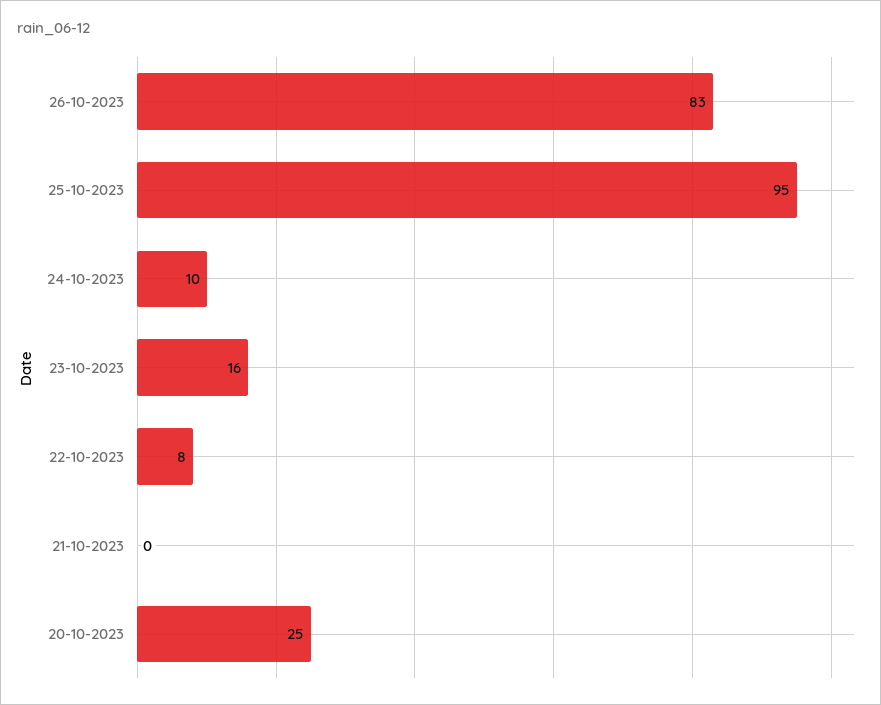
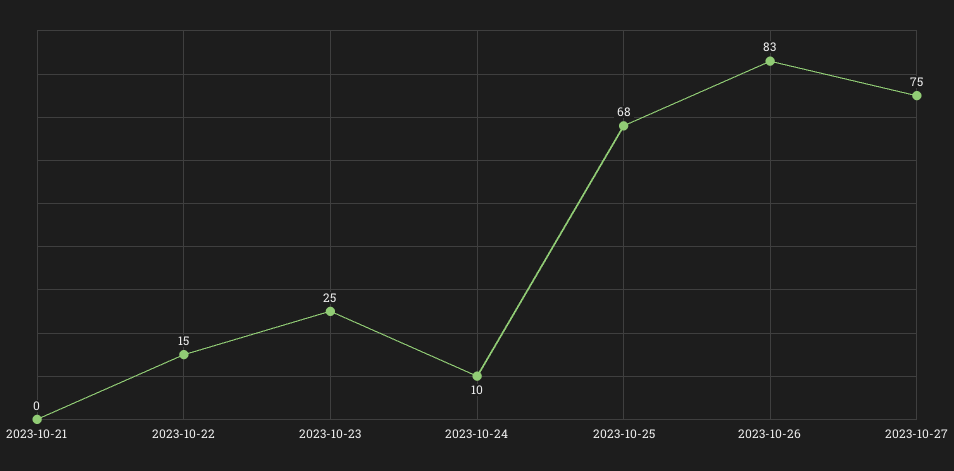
25-10-2023: 95 -> 68
23-10-2023: 16 -> 25
22-10-2023: 8 -> 15
20-10-2023: 25 -> none
2023-10-27: none -> 75

